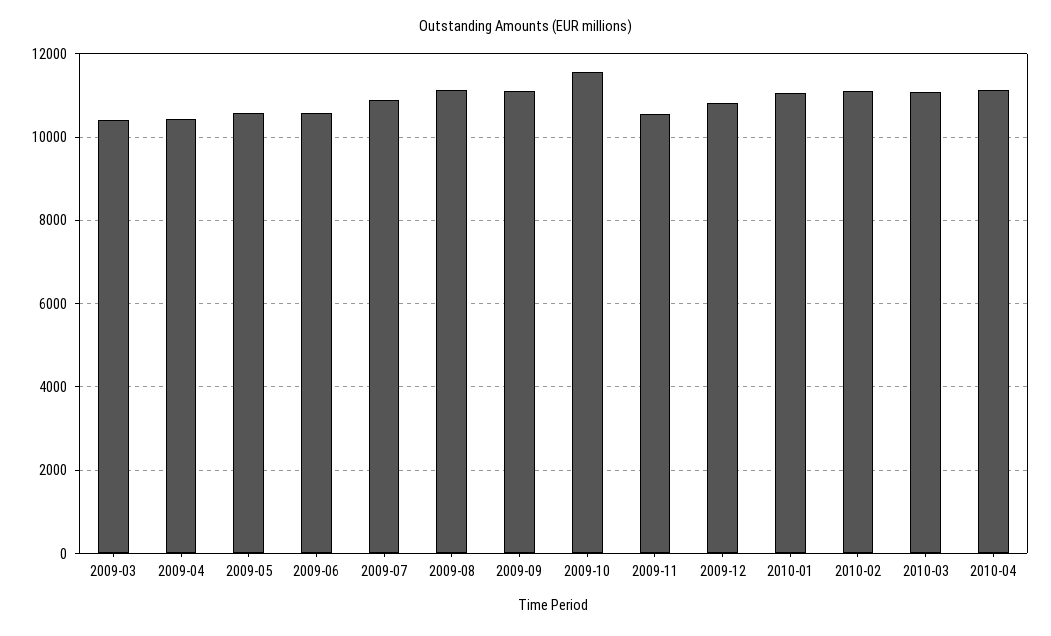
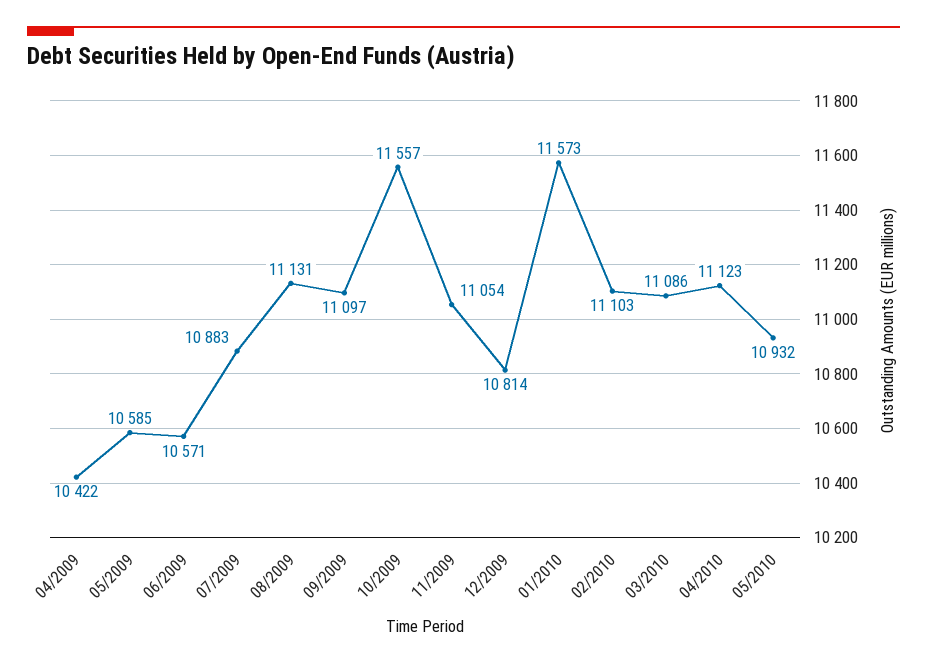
2009-03: 10400 -> none
2009-11: 10600 -> 11054
2010-01: 11000 -> 11573
05/2010: none -> 10932

